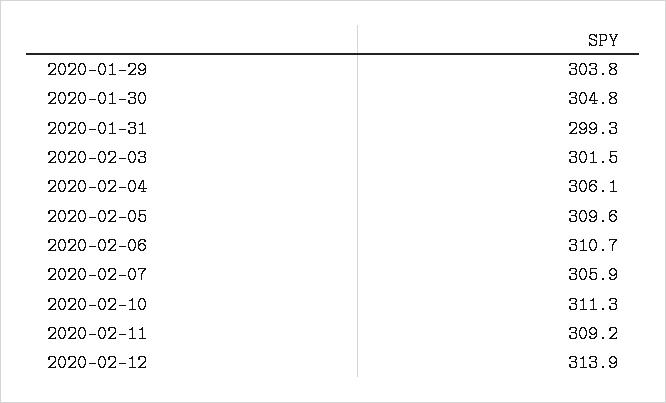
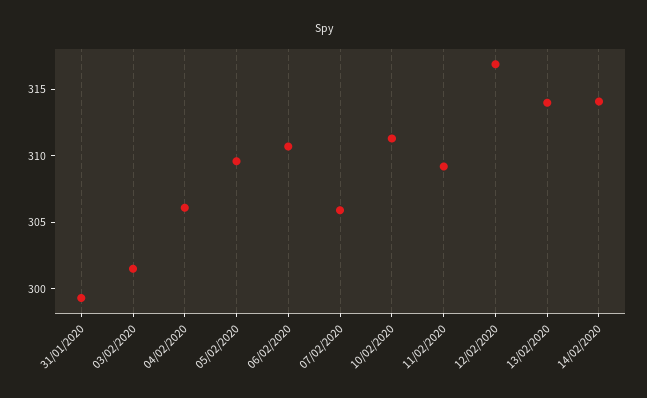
2020-01-29: 303.8 -> none
2020-01-30: 304.8 -> none
2020-02-12: 313.9 -> 317
13/02/2020: none -> 314
14/02/2020: none -> 314

